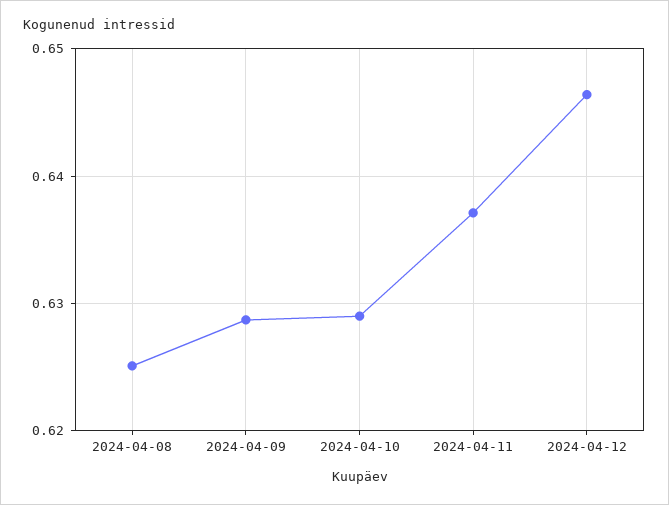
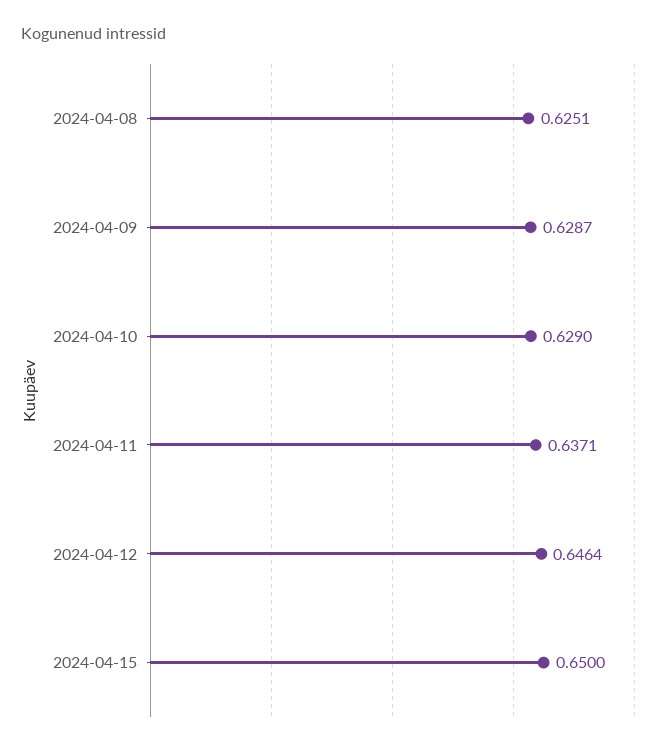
2024-04-15: none -> 0.65

